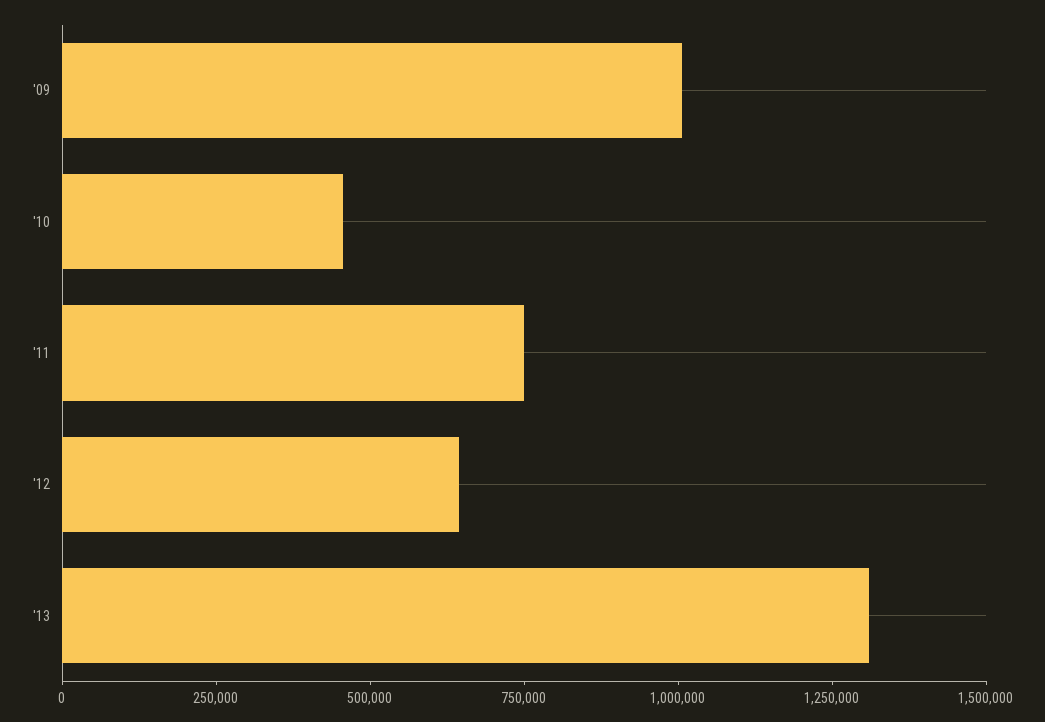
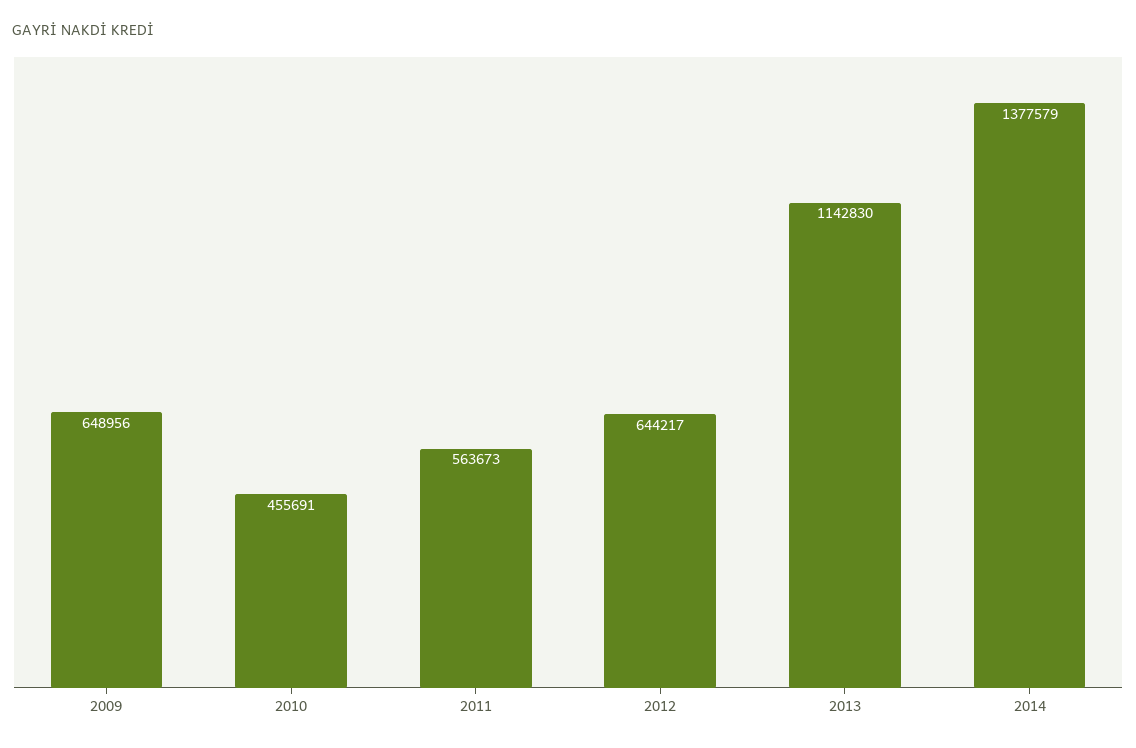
'09: 1000000 -> 648956
'11: 750000 -> 563673
'13: 1300000 -> 1142830
2014: none -> 1377579

